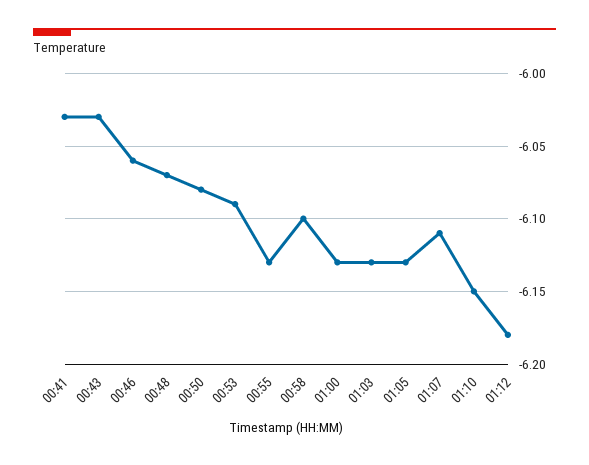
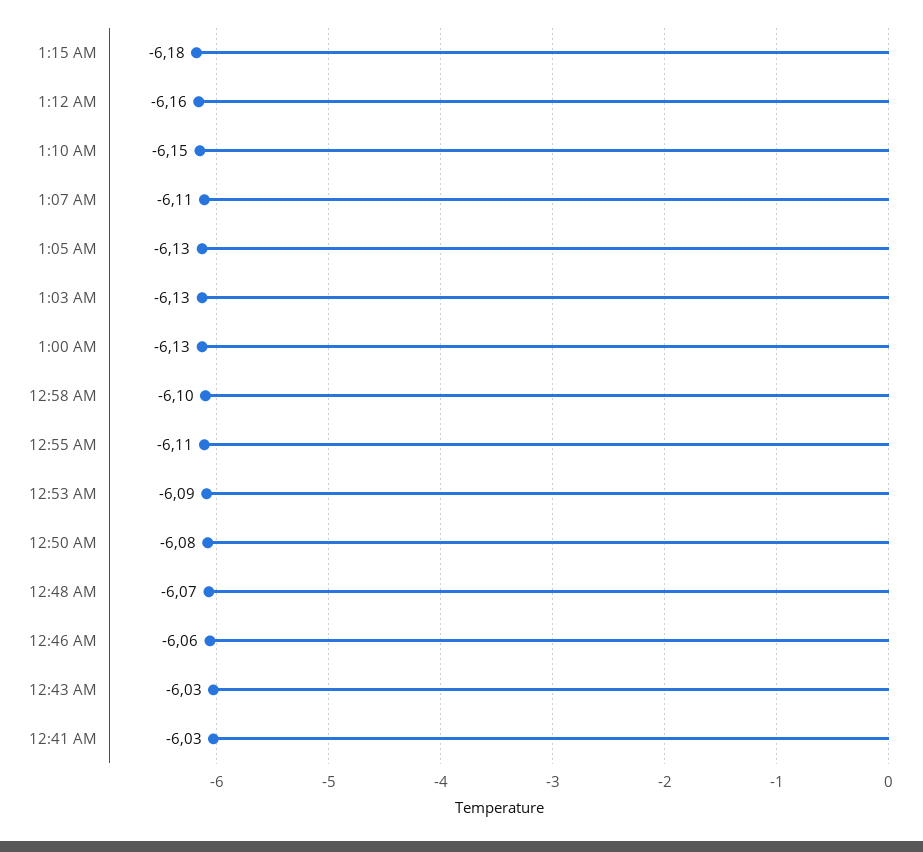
00:55: -6.13 -> -6.11
01:12: -6.18 -> -6.16
1:15 AM: none -> -6.18

